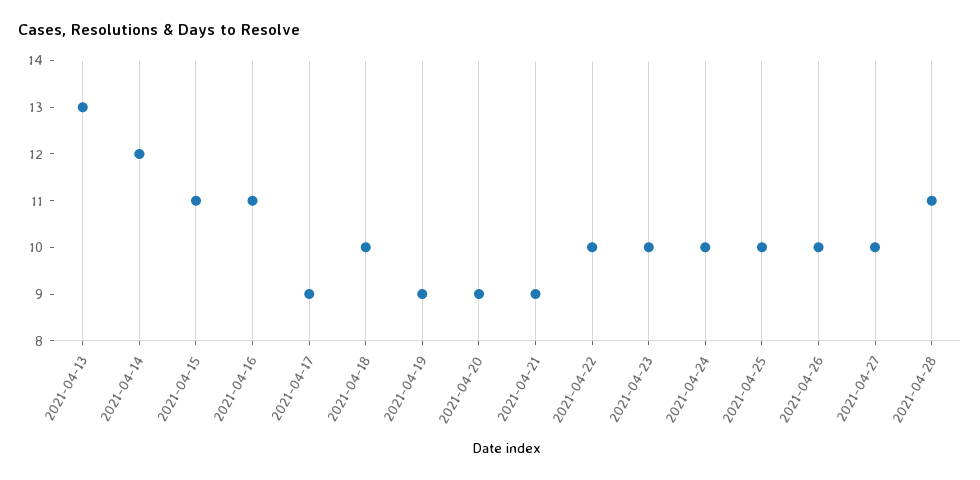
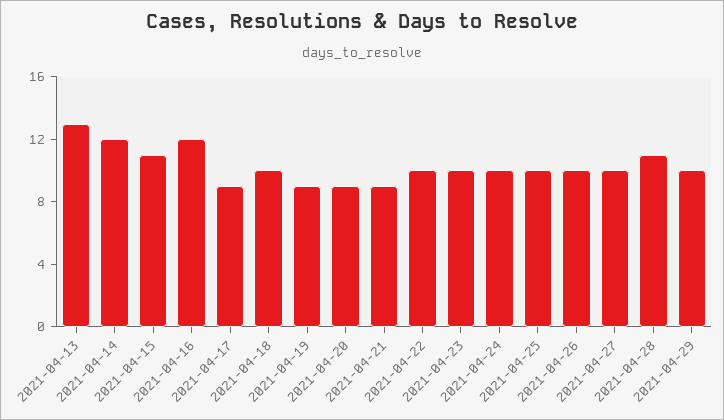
2021-04-16: 11 -> 12
2021-04-29: none -> 10

